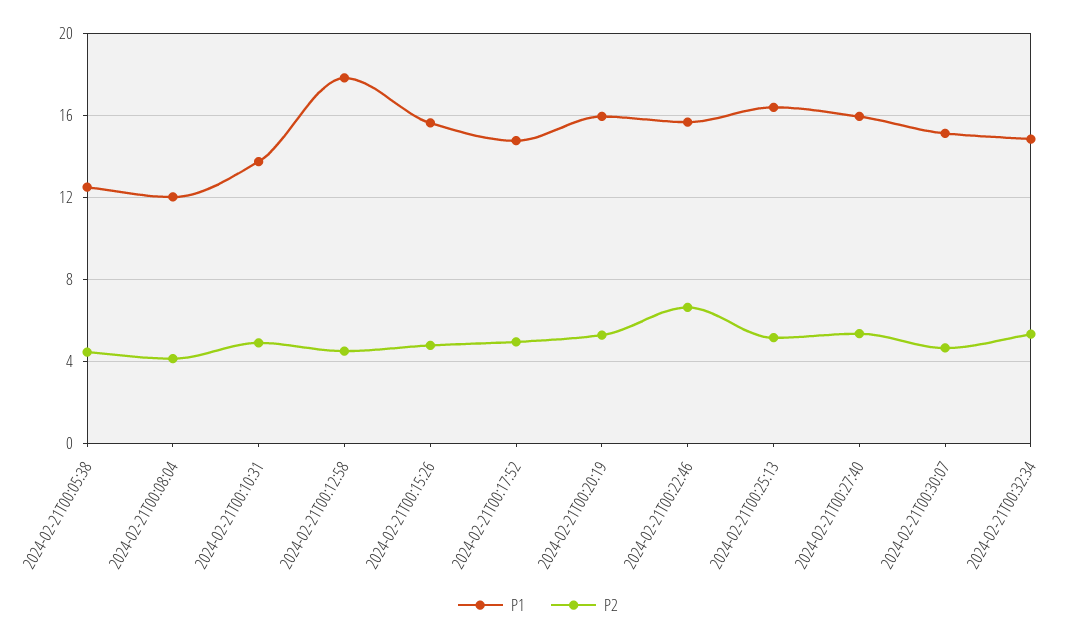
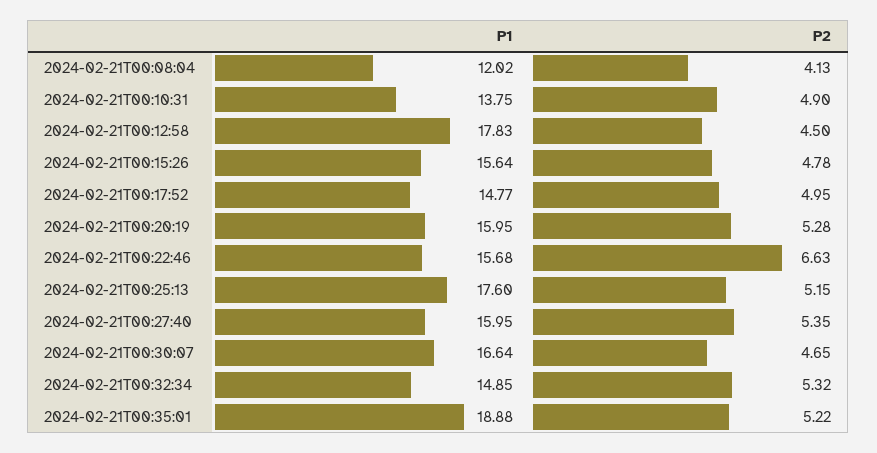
P1, 2024-02-21T00:05:38: 12.5 -> none
P2, 2024-02-21T00:05:38: 4.5 -> none
P1, 2024-02-21T00:25:13: 16.5 -> 17.6
P1, 2024-02-21T00:30:07: 15 -> 16.64
P1, 2024-02-21T00:35:01: none -> 18.88
P2, 2024-02-21T00:35:01: none -> 5.22

